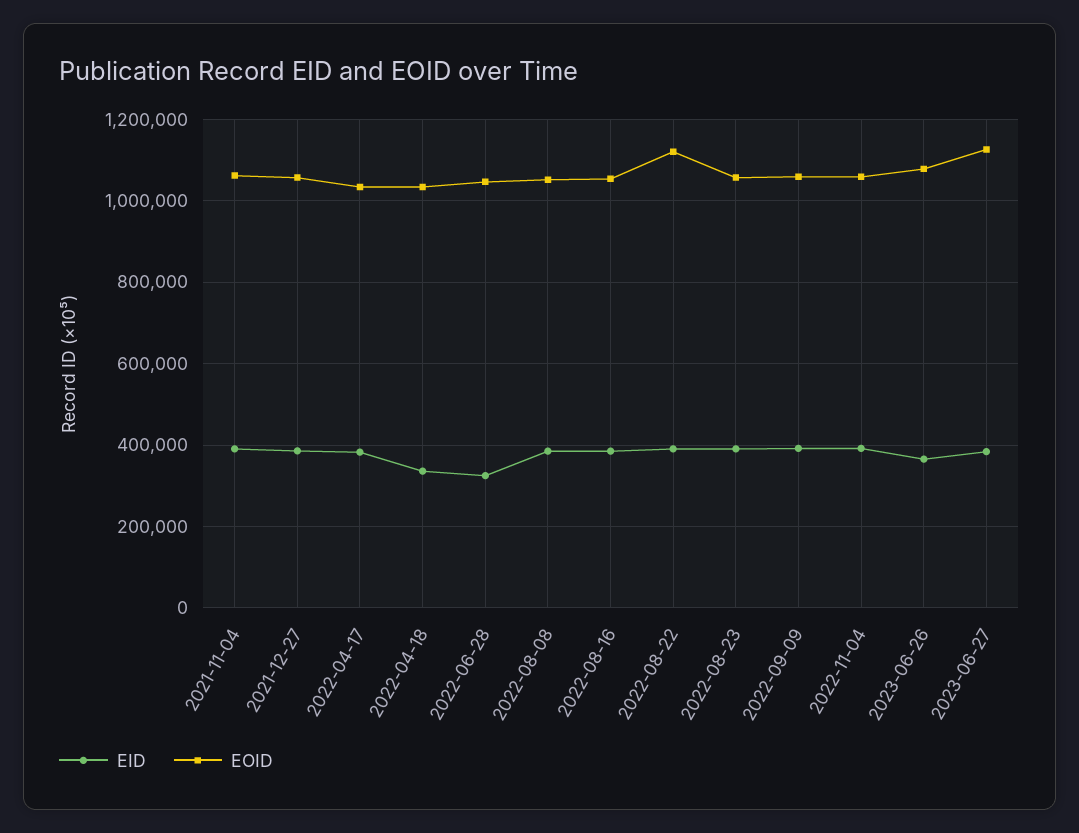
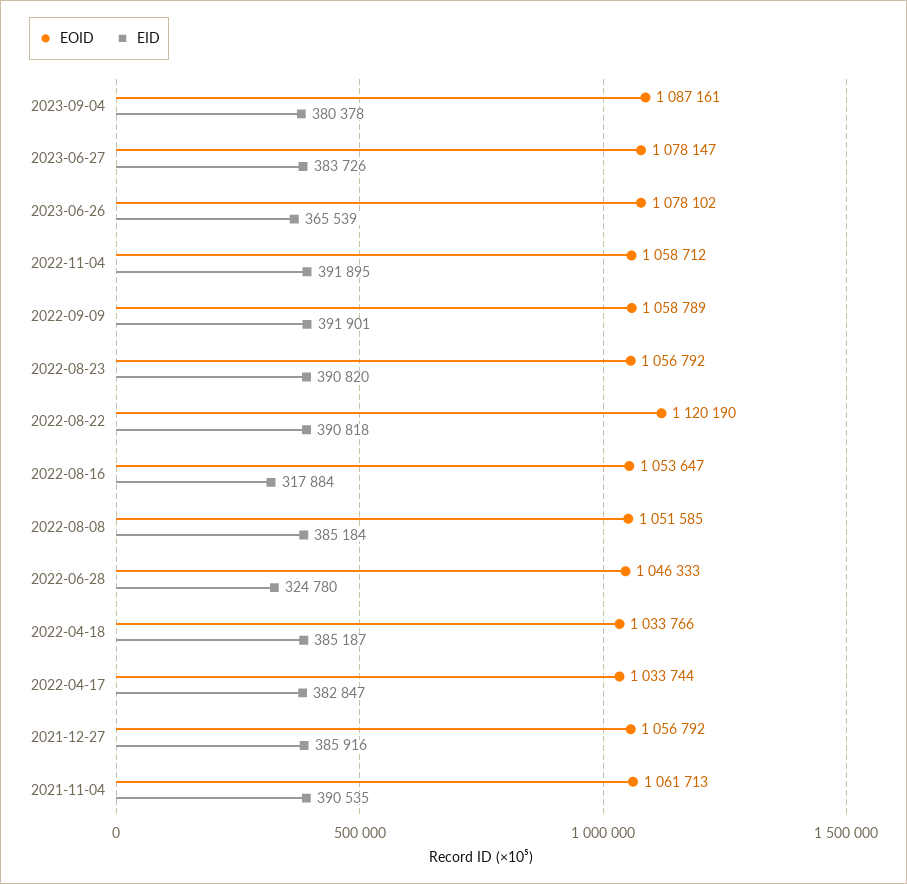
EID, 2022-04-18: 340000 -> 385187
EID, 2022-08-16: 380000 -> 317884
EOID, 2023-06-27: 1120000 -> 1078147
EOID, 2023-09-04: none -> 1087161
EID, 2023-09-04: none -> 380378

